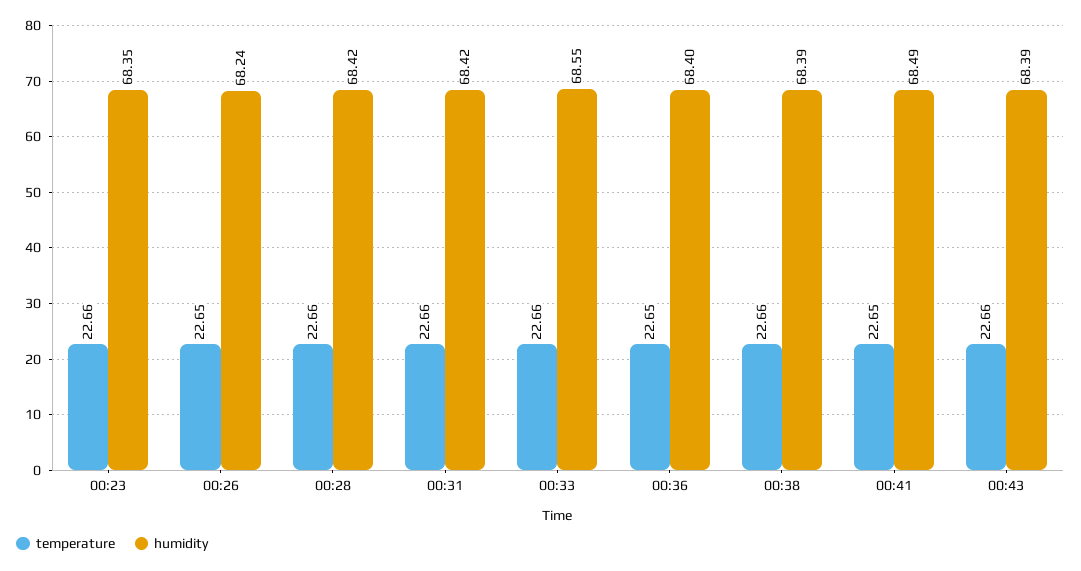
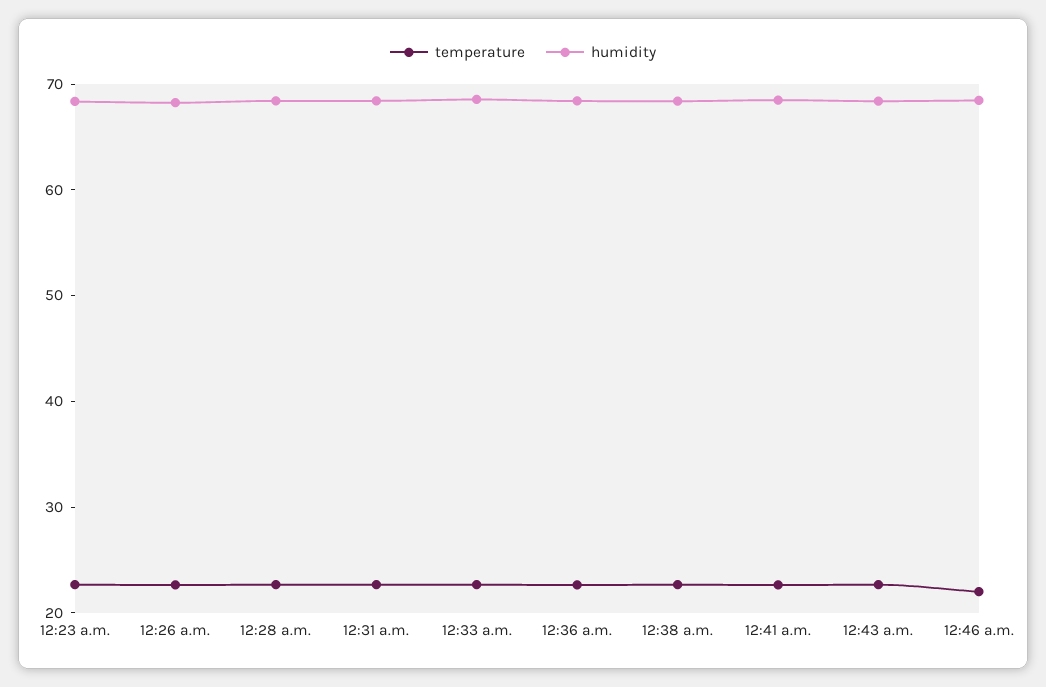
temperature, 12:46 a.m.: none -> 22
humidity, 12:46 a.m.: none -> 68

